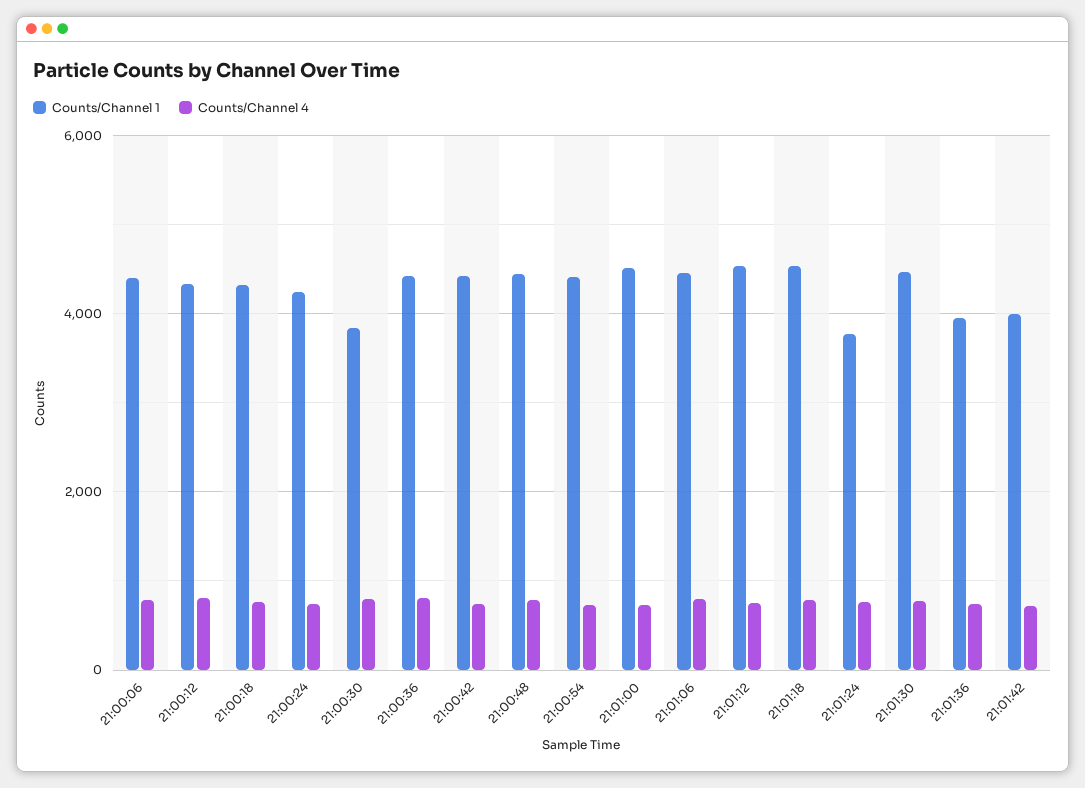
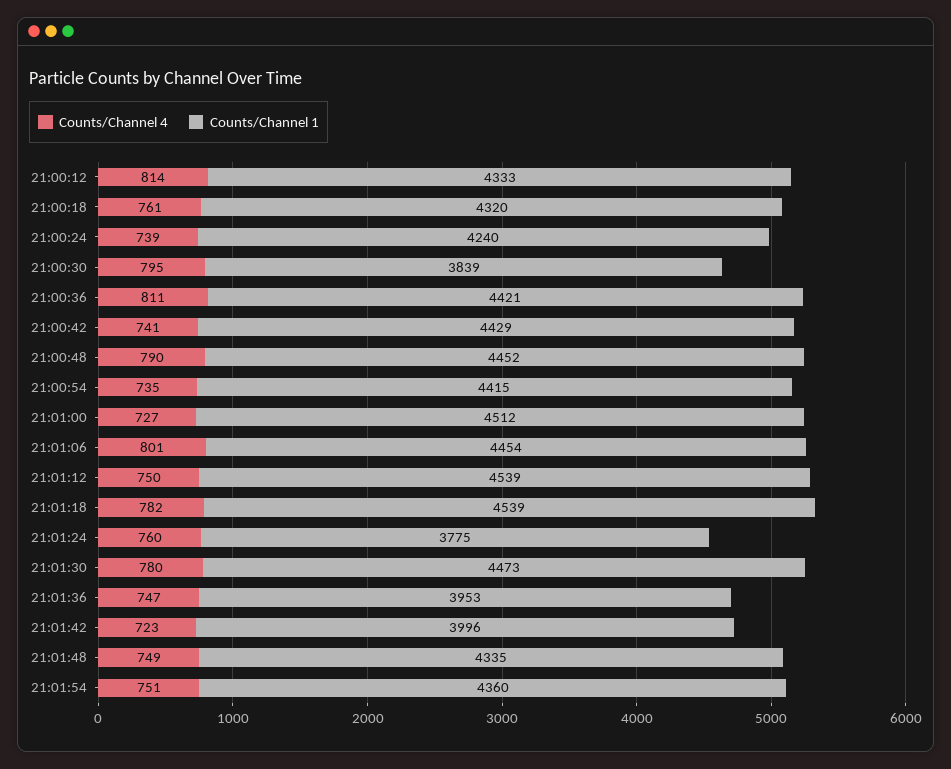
Counts/Channel 1, 21:00:06: 4400 -> none
Counts/Channel 4, 21:00:06: 800 -> none
Counts/Channel 4, 21:01:48: none -> 749
Counts/Channel 1, 21:01:48: none -> 4335
Counts/Channel 4, 21:01:54: none -> 751
Counts/Channel 1, 21:01:54: none -> 4360

